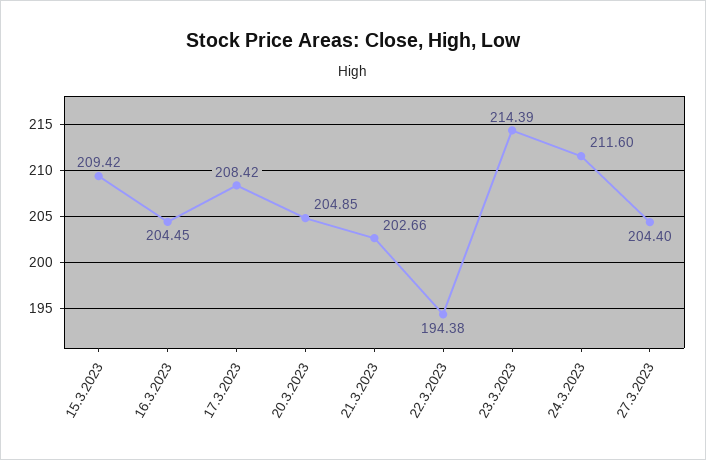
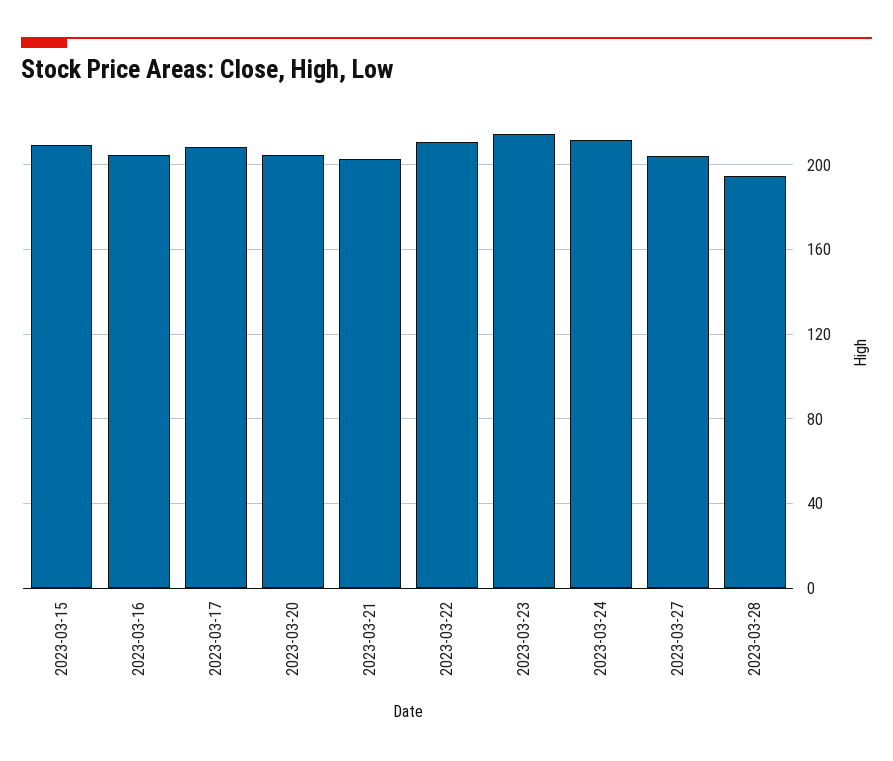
22.3.2023: 194.38 -> 210
2023-03-28: none -> 195

